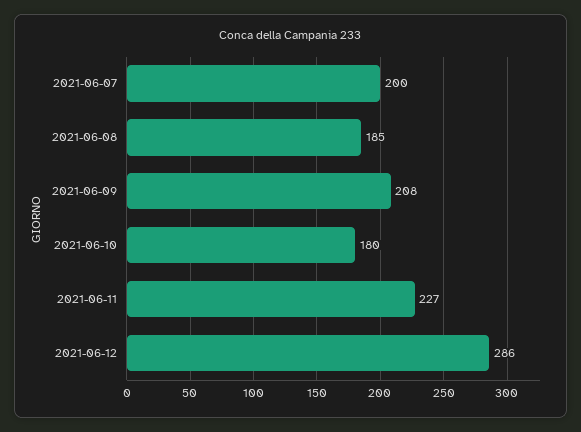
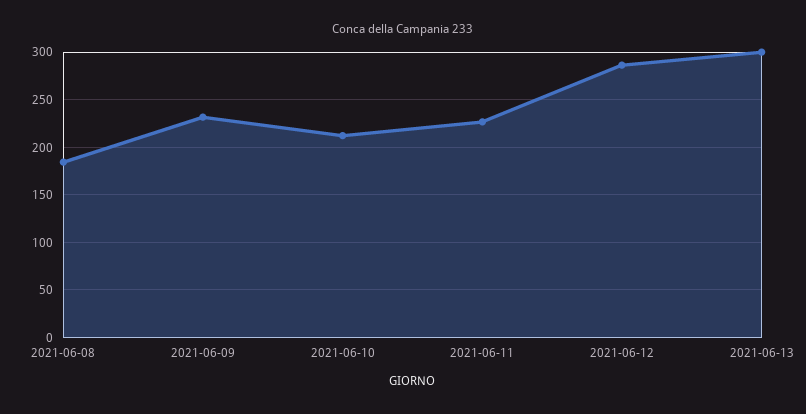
2021-06-07: 200 -> none
2021-06-09: 208 -> 230
2021-06-10: 180 -> 210
2021-06-13: none -> 300

